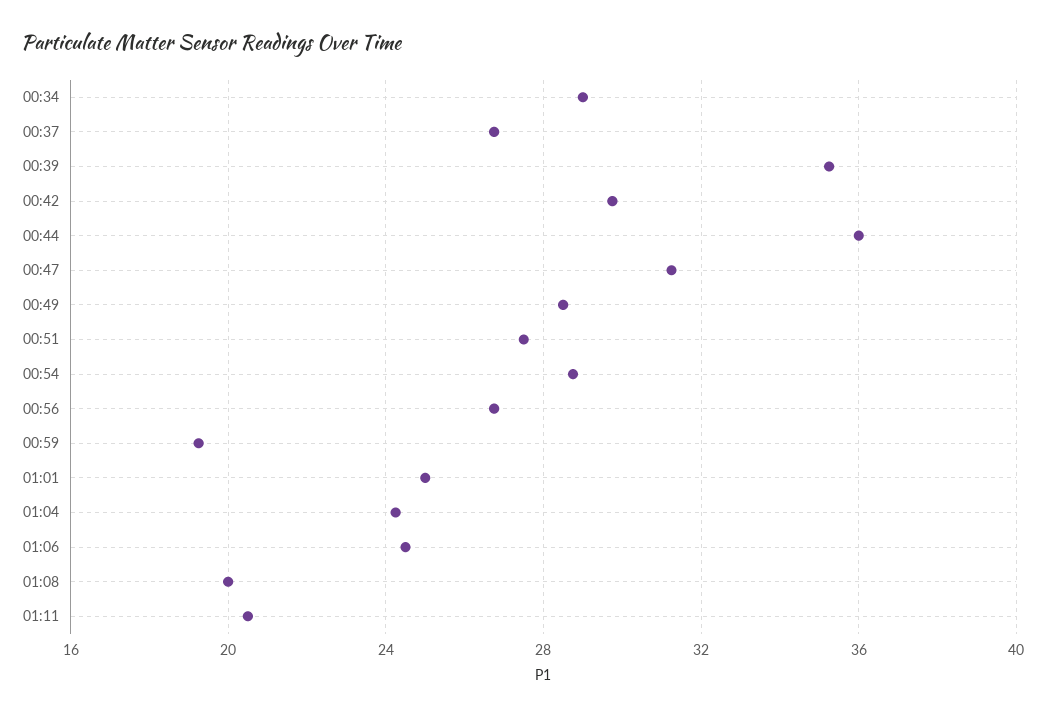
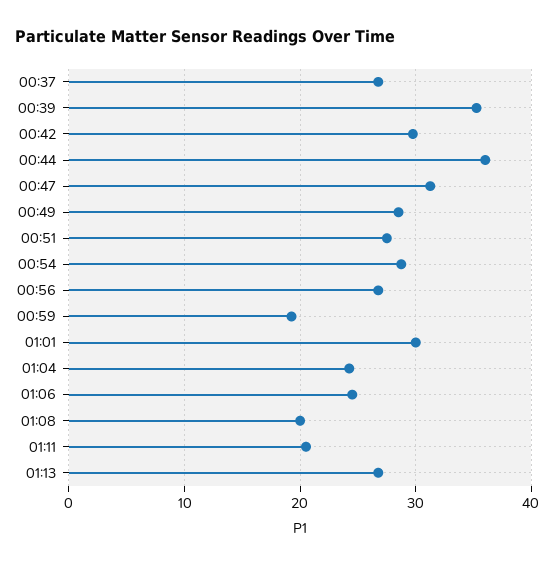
00:34: 29 -> none
01:01: 25 -> 30
01:13: none -> 27

